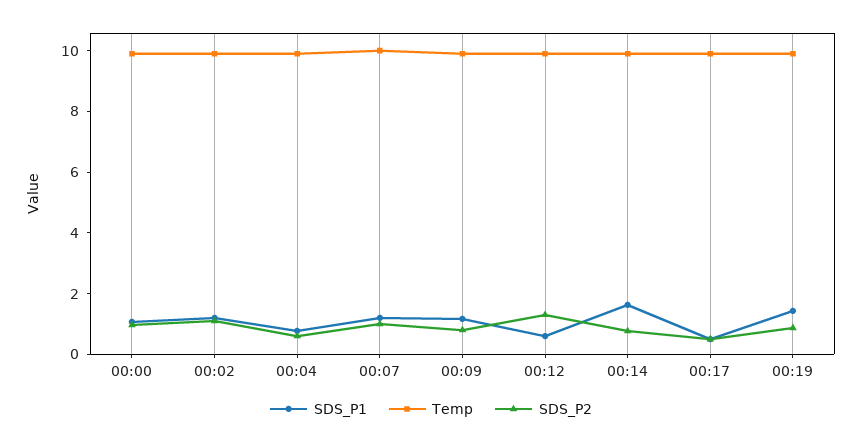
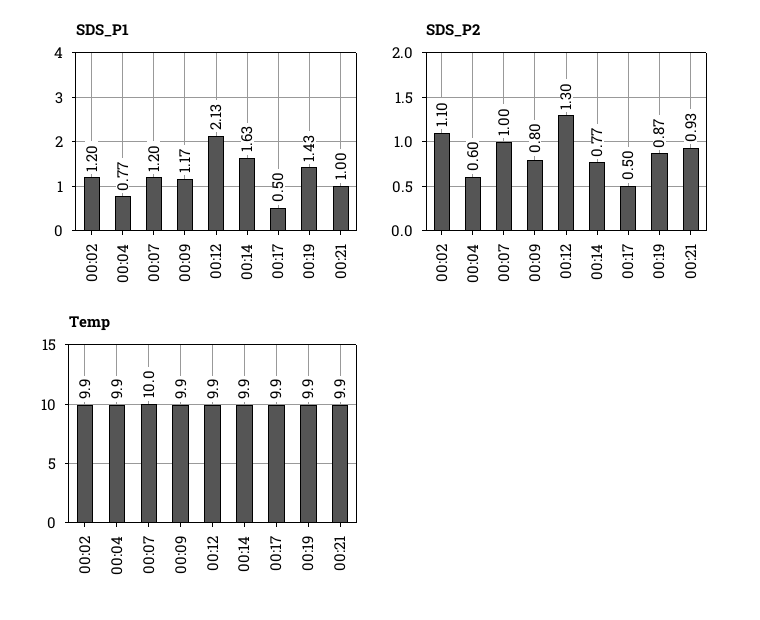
SDS_P1, 00:00: 1 -> none
Temp, 00:00: 10 -> none
SDS_P2, 00:00: 1 -> none
SDS_P1, 00:12: 0.5 -> 2.13
SDS_P1, 00:21: none -> 1
SDS_P2, 00:21: none -> 0.93
Temp, 00:21: none -> 9.9

